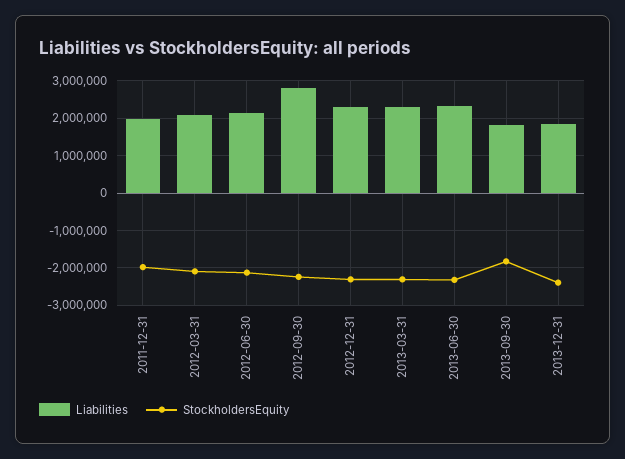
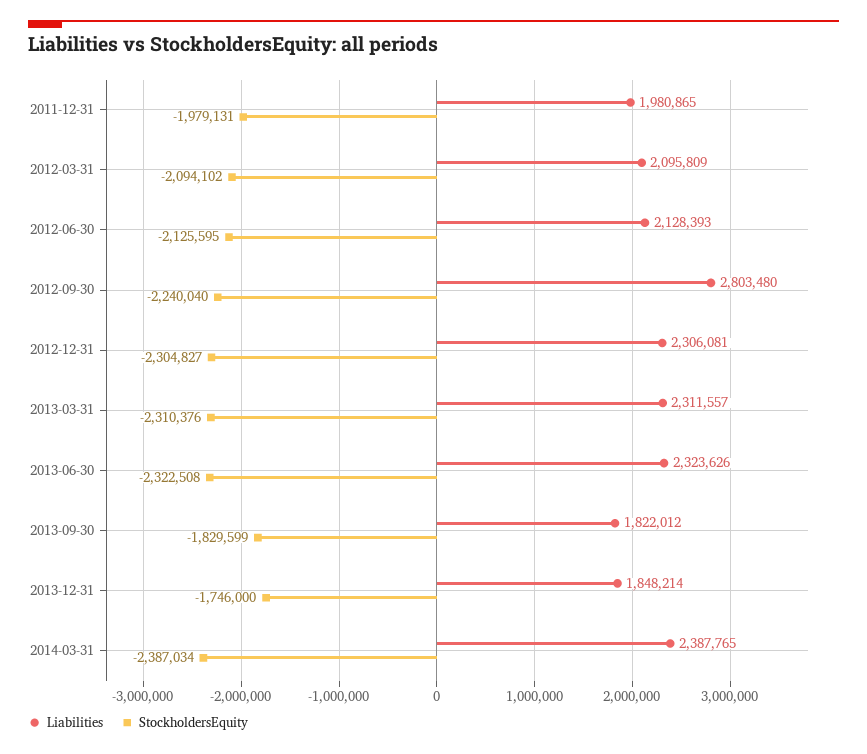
StockholdersEquity, 2013-12-31: -2400000 -> -1746000
Liabilities, 2014-03-31: none -> 2387765
StockholdersEquity, 2014-03-31: none -> -2387034

